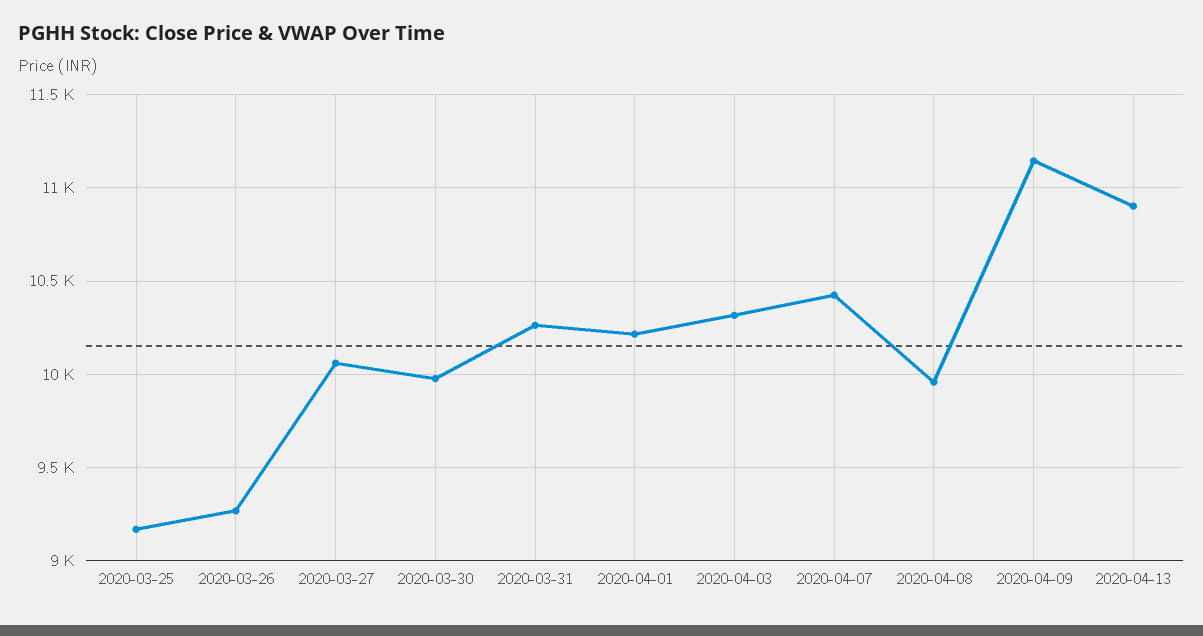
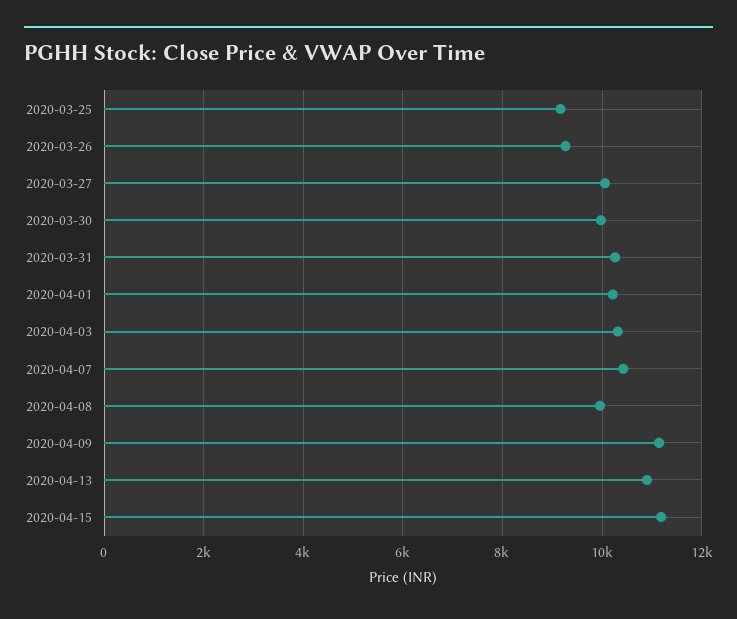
2020-04-15: none -> 11200

